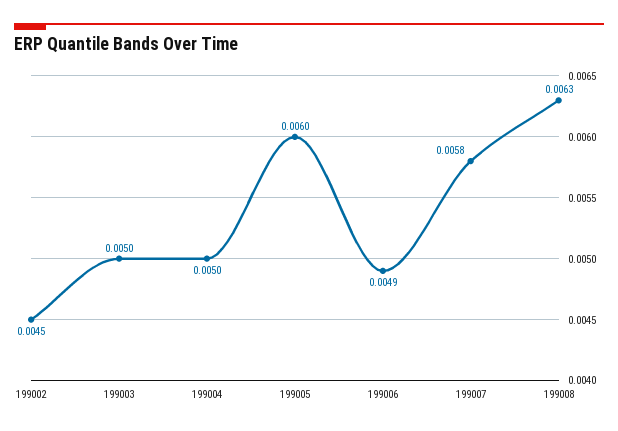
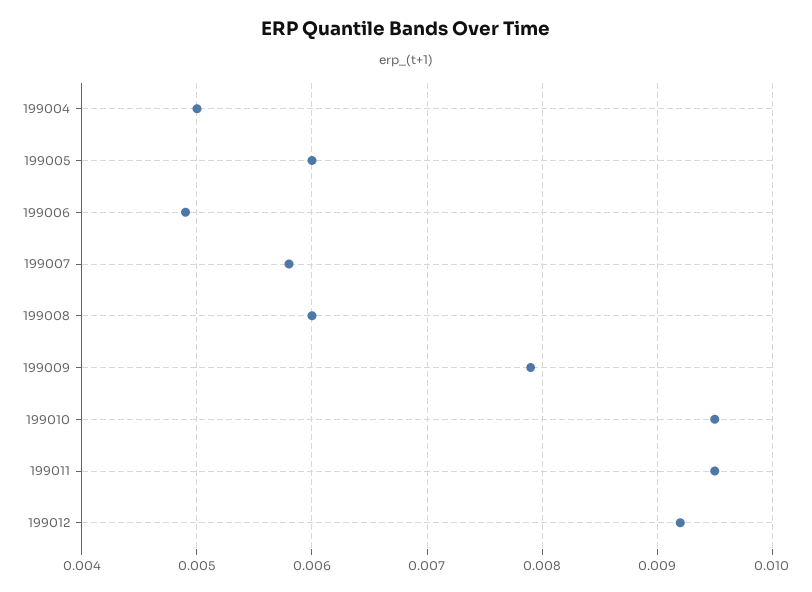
199002: 0.0045 -> none
199003: 0.005 -> none
199008: 0.0063 -> 0.006
199009: none -> 0.0079
199010: none -> 0.0095
199011: none -> 0.0095
199012: none -> 0.0092

